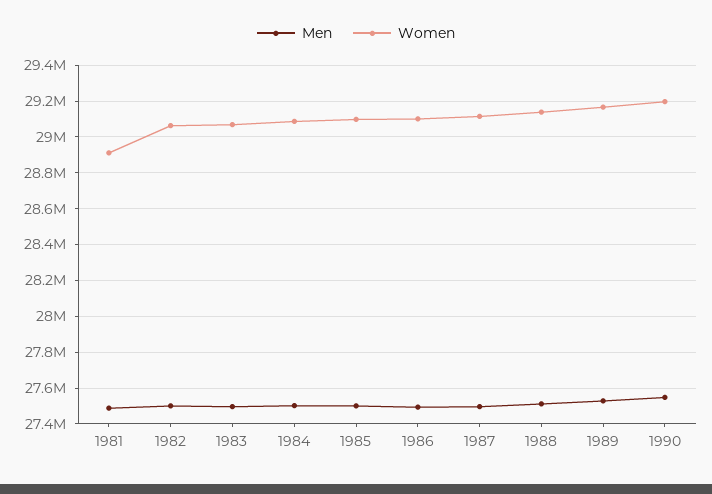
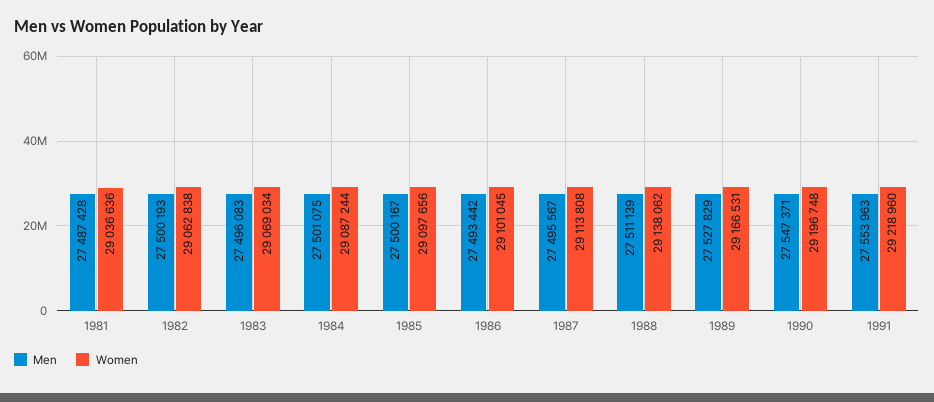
Women, 1981: 28900000 -> 29036636
Men, 1991: none -> 27553963
Women, 1991: none -> 29218960

